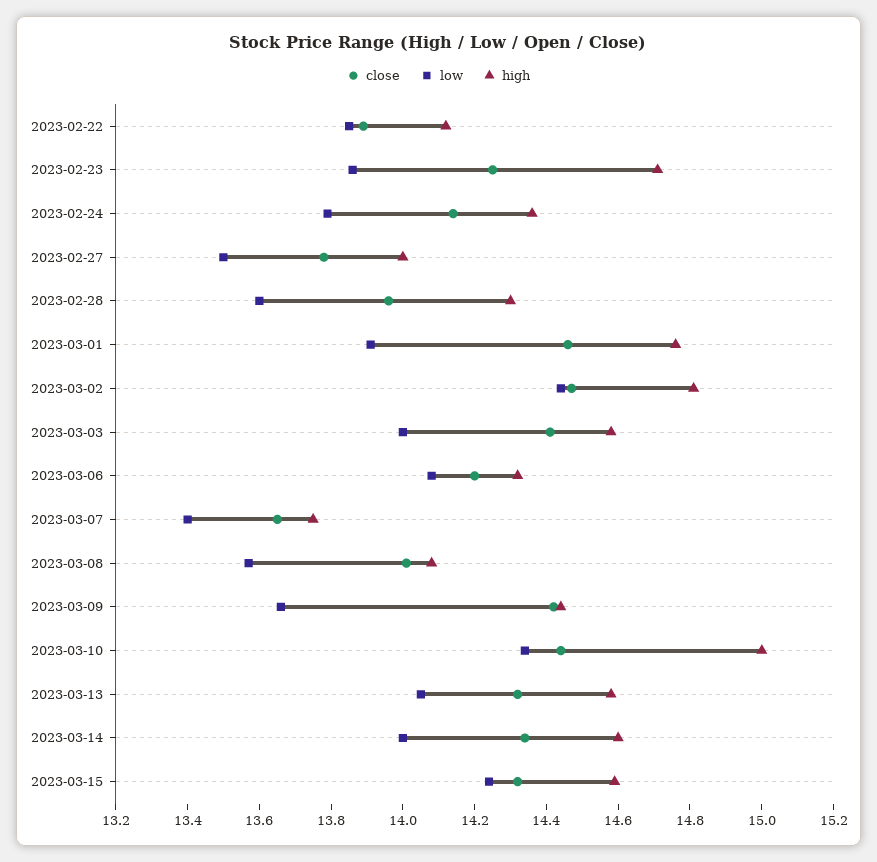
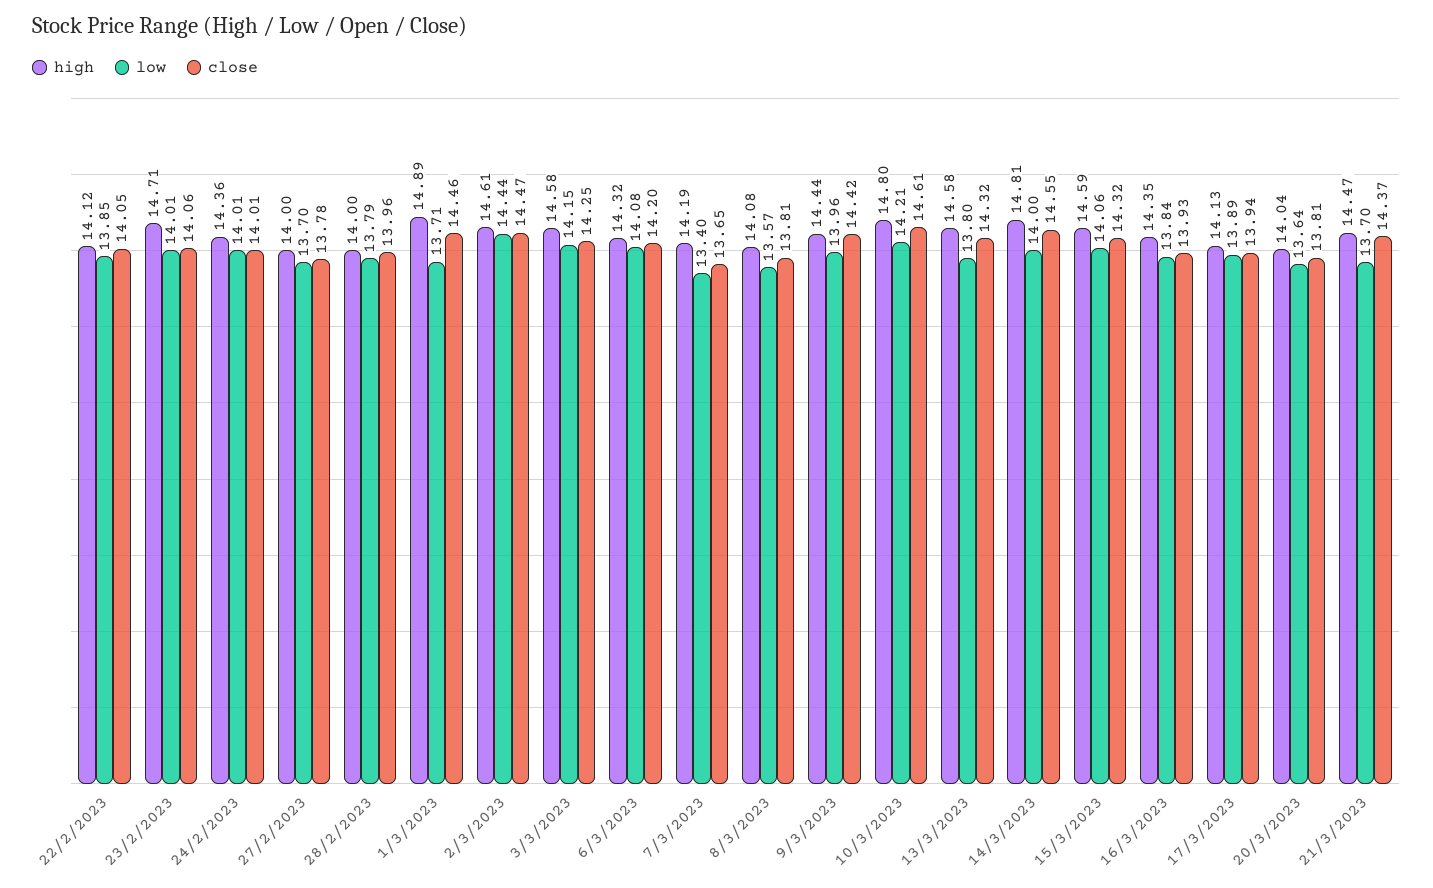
close, 2023-02-22: 13.9 -> 14.05
close, 2023-02-23: 14.25 -> 14.06
low, 2023-02-23: 13.85 -> 14.01
close, 2023-02-24: 14.15 -> 14.01
low, 2023-02-24: 13.8 -> 14.01
low, 2023-02-27: 13.5 -> 13.7
low, 2023-02-28: 13.6 -> 13.79
high, 2023-02-28: 14.3 -> 14
low, 2023-03-01: 13.9 -> 13.71
high, 2023-03-01: 14.75 -> 14.89
high, 2023-03-02: 14.8 -> 14.61
close, 2023-03-03: 14.4 -> 14.25
low, 2023-03-03: 14 -> 14.15
high, 2023-03-07: 13.75 -> 14.19
close, 2023-03-08: 14 -> 13.81
low, 2023-03-09: 13.65 -> 13.96
close, 2023-03-10: 14.45 -> 14.61
low, 2023-03-10: 14.35 -> 14.21
high, 2023-03-10: 15 -> 14.8
low, 2023-03-13: 14.05 -> 13.8
close, 2023-03-14: 14.35 -> 14.55
high, 2023-03-14: 14.6 -> 14.81
low, 2023-03-15: 14.25 -> 14.06
high, 16/3/2023: none -> 14.35
low, 16/3/2023: none -> 13.84
close, 16/3/2023: none -> 13.93
high, 17/3/2023: none -> 14.13
low, 17/3/2023: none -> 13.89
close, 17/3/2023: none -> 13.94
high, 20/3/2023: none -> 14.04
low, 20/3/2023: none -> 13.64
close, 20/3/2023: none -> 13.81
high, 21/3/2023: none -> 14.47
low, 21/3/2023: none -> 13.7
close, 21/3/2023: none -> 14.37

